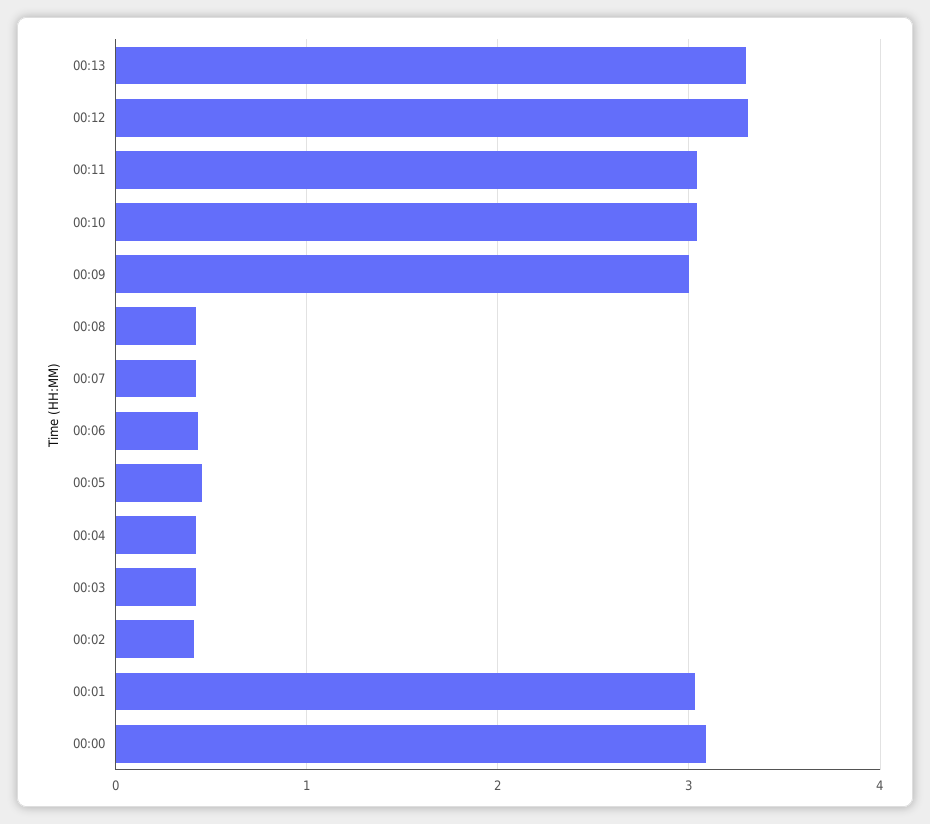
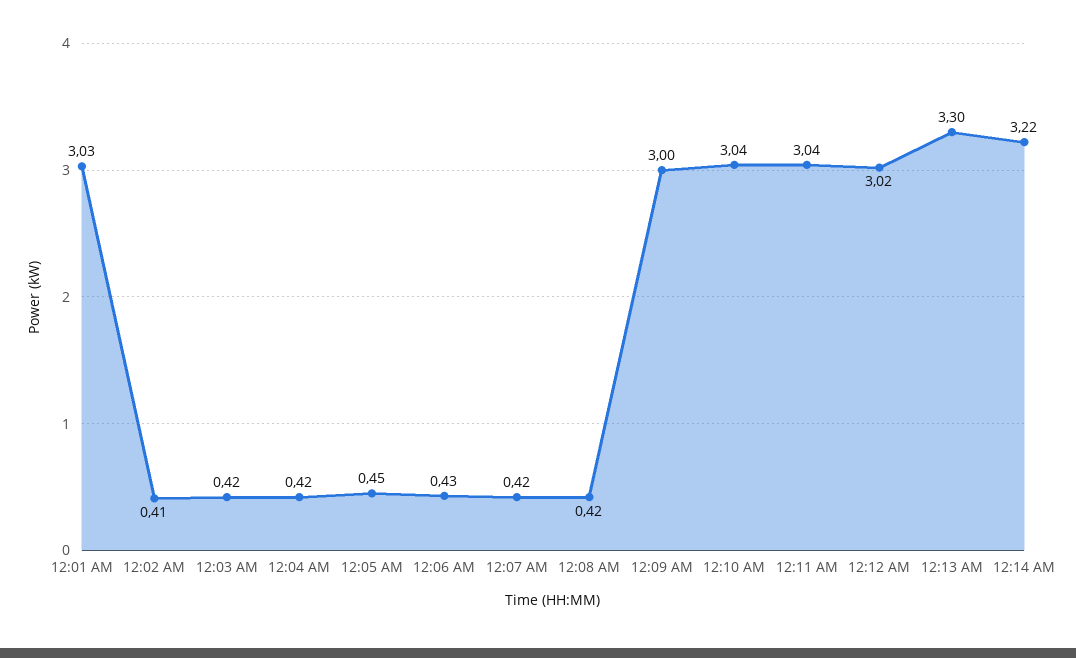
00:12: 3.3 -> 3.02
00:00: 3.1 -> none
12:14 AM: none -> 3.22

